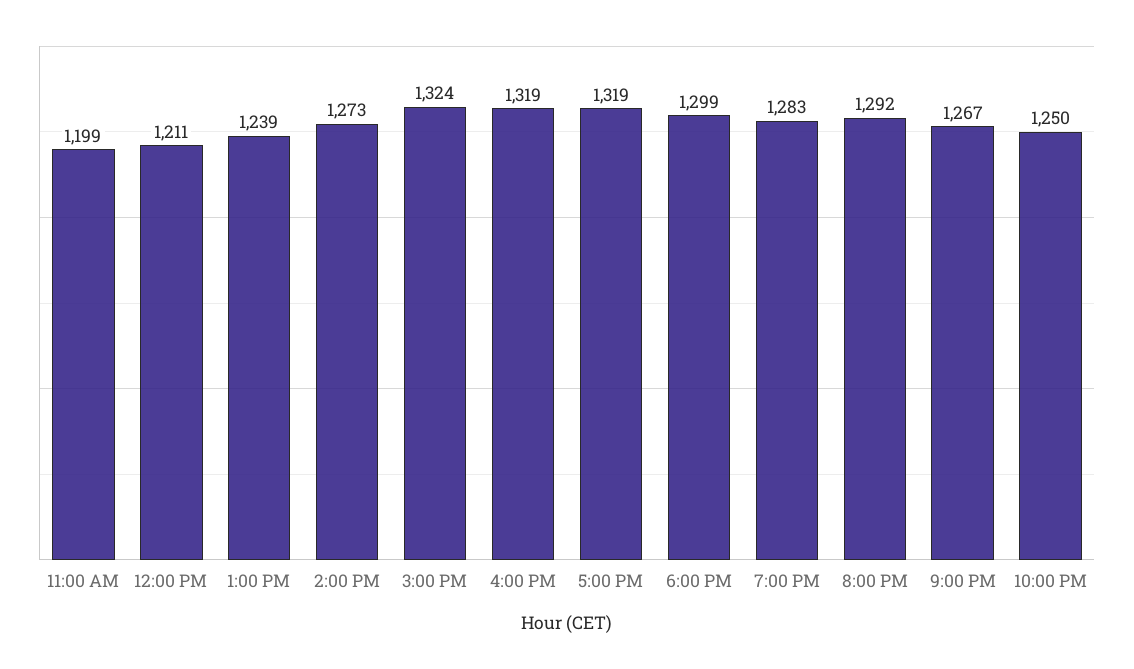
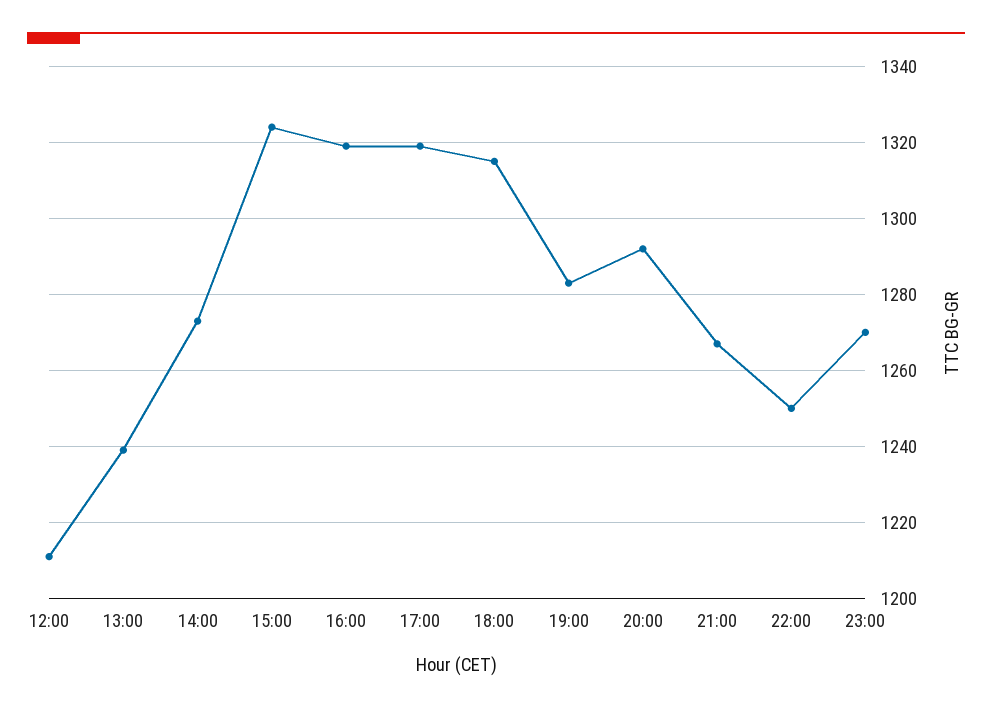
11:00 AM: 1199 -> none
6:00 PM: 1299 -> 1315
23:00: none -> 1270

